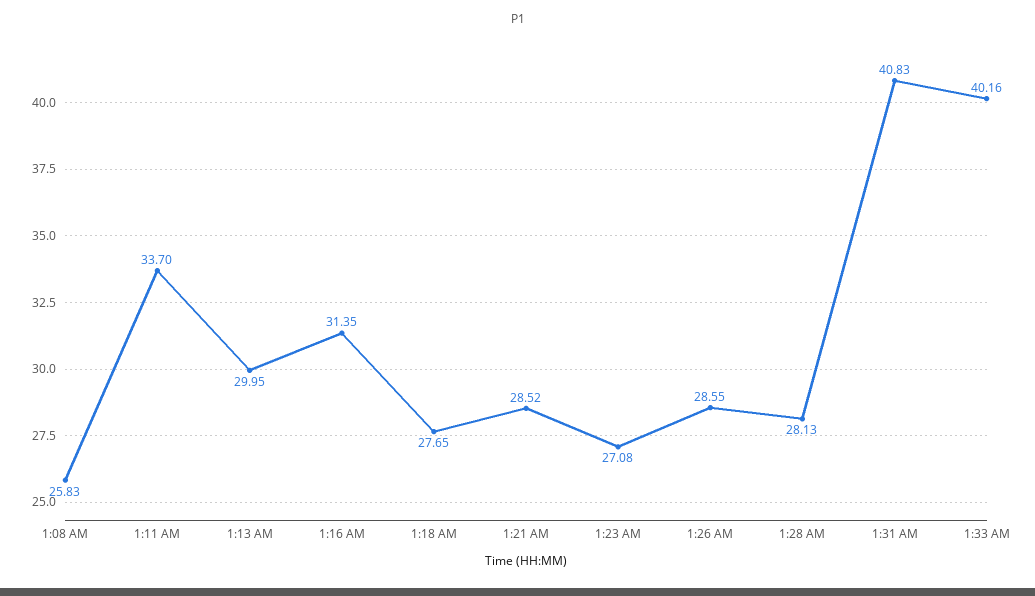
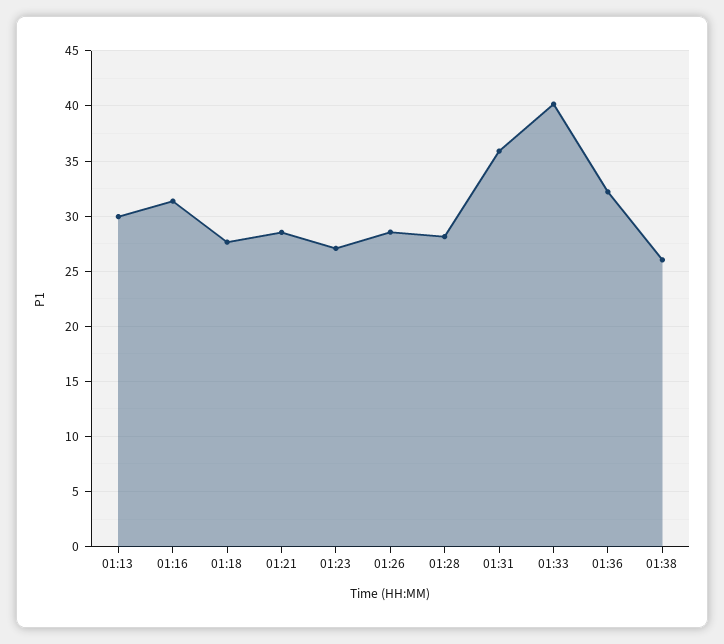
1:08 AM: 25.83 -> none
1:11 AM: 33.7 -> none
1:31 AM: 40.83 -> 36
01:36: none -> 32
01:38: none -> 26

